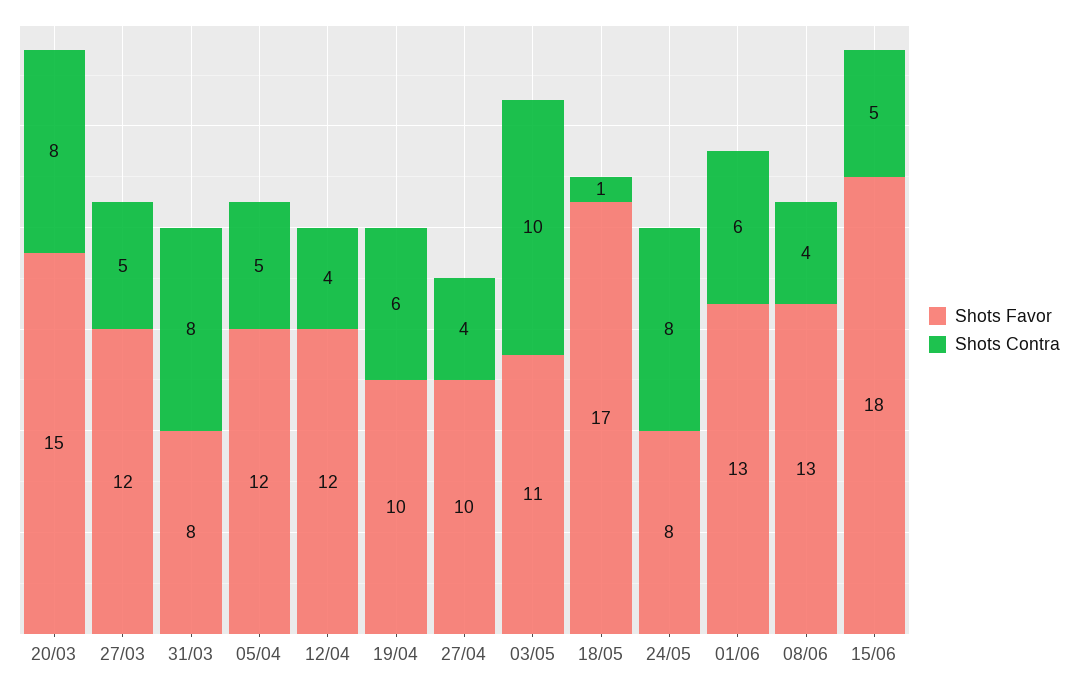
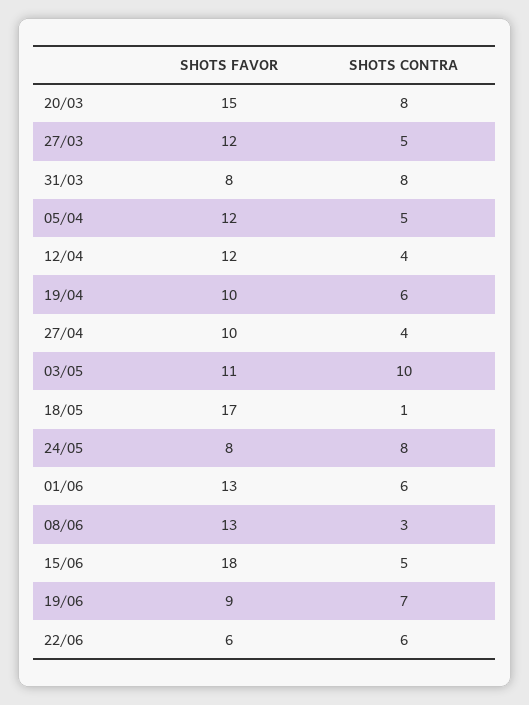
Shots Contra, 08/06: 4 -> 3
Shots Favor, 19/06: none -> 9
Shots Contra, 19/06: none -> 7
Shots Favor, 22/06: none -> 6
Shots Contra, 22/06: none -> 6

